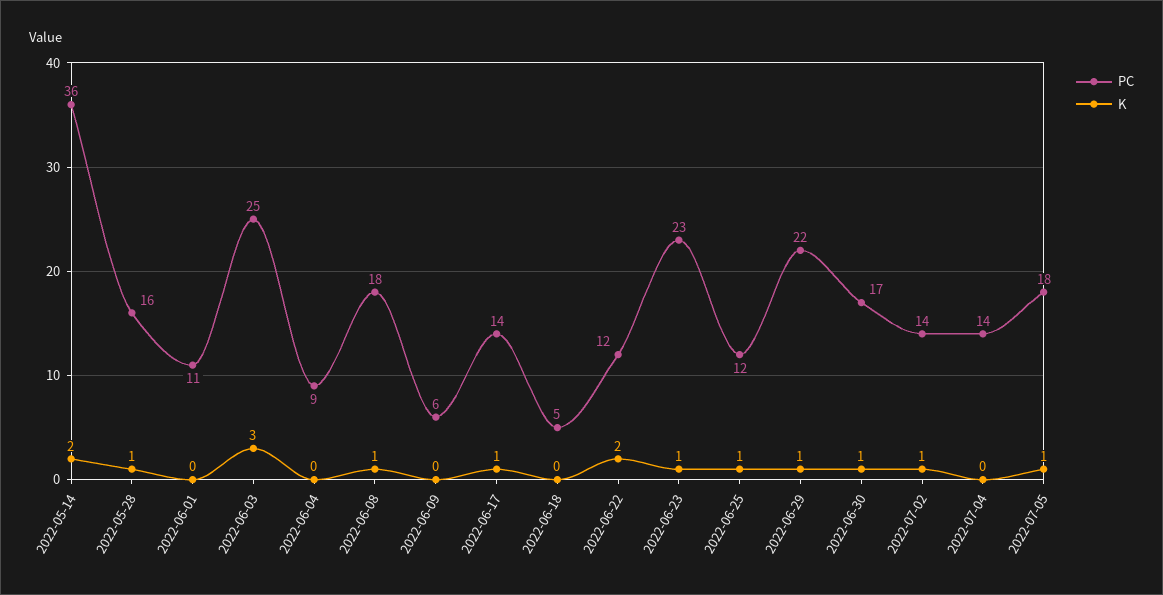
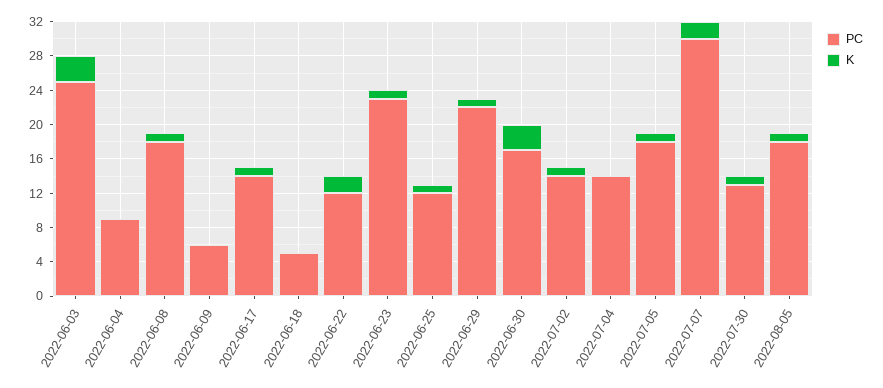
PC, 2022-05-14: 36 -> none
K, 2022-05-14: 2 -> none
PC, 2022-05-28: 16 -> none
K, 2022-05-28: 1 -> none
PC, 2022-06-01: 11 -> none
K, 2022-06-01: 0 -> none
K, 2022-06-30: 1 -> 3
PC, 2022-07-07: none -> 30
K, 2022-07-07: none -> 2
PC, 2022-07-30: none -> 13
K, 2022-07-30: none -> 1
PC, 2022-08-05: none -> 18
K, 2022-08-05: none -> 1

